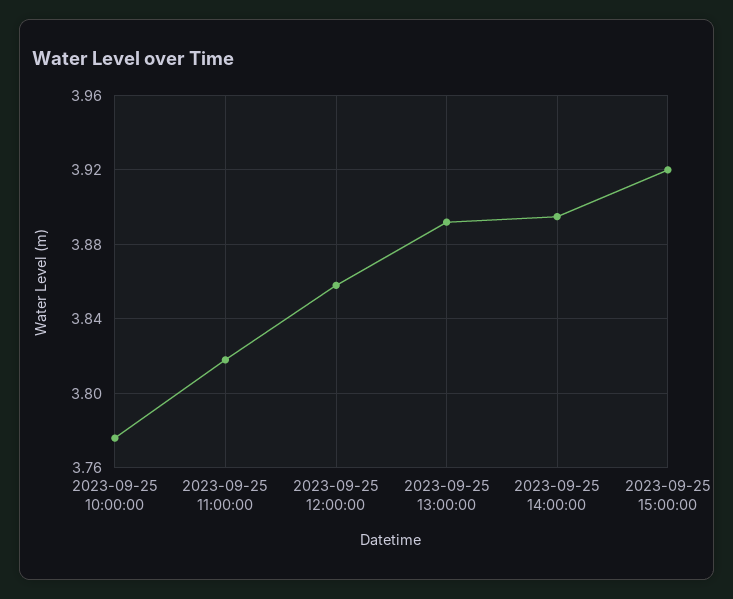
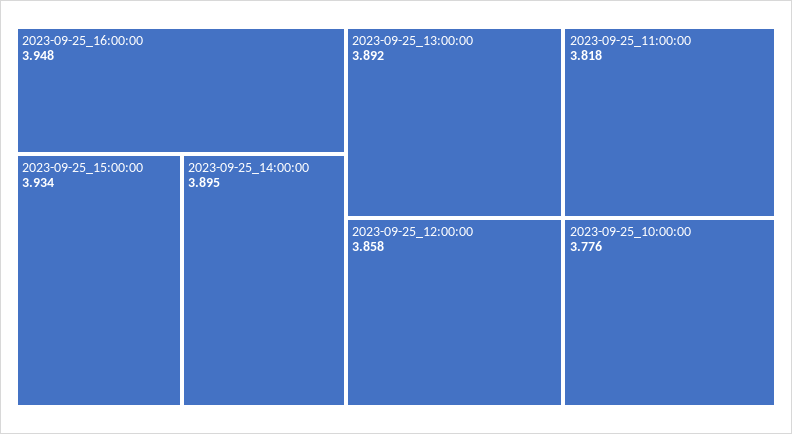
2023-09-25 15:00:00: 3.92 -> 3.934
2023-09-25_16:00:00: none -> 3.948

